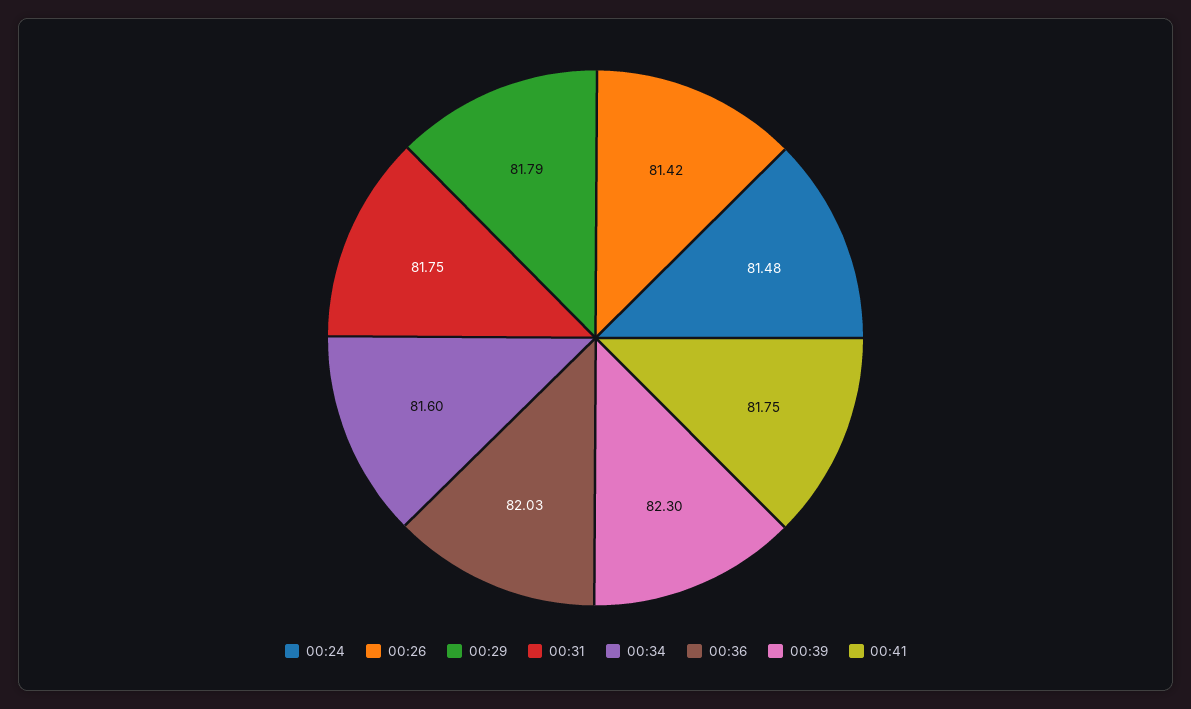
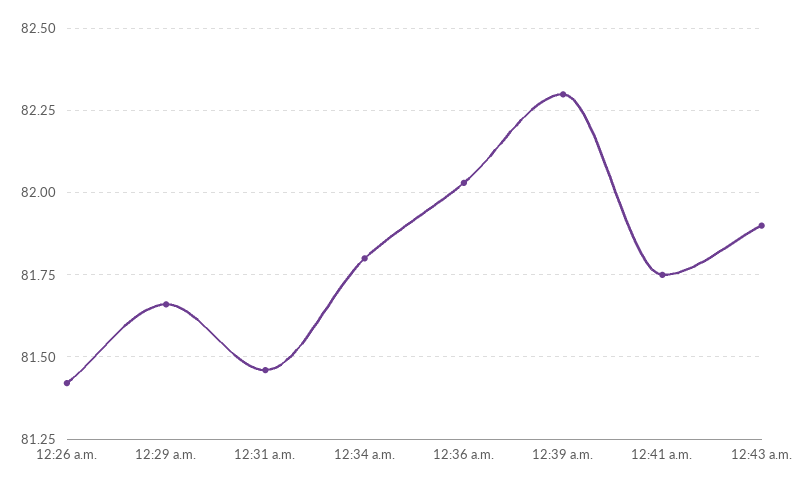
00:24: 81.48 -> none
00:29: 81.79 -> 81.65
00:31: 81.75 -> 81.45
00:34: 81.6 -> 81.8
12:43 a.m.: none -> 81.9

